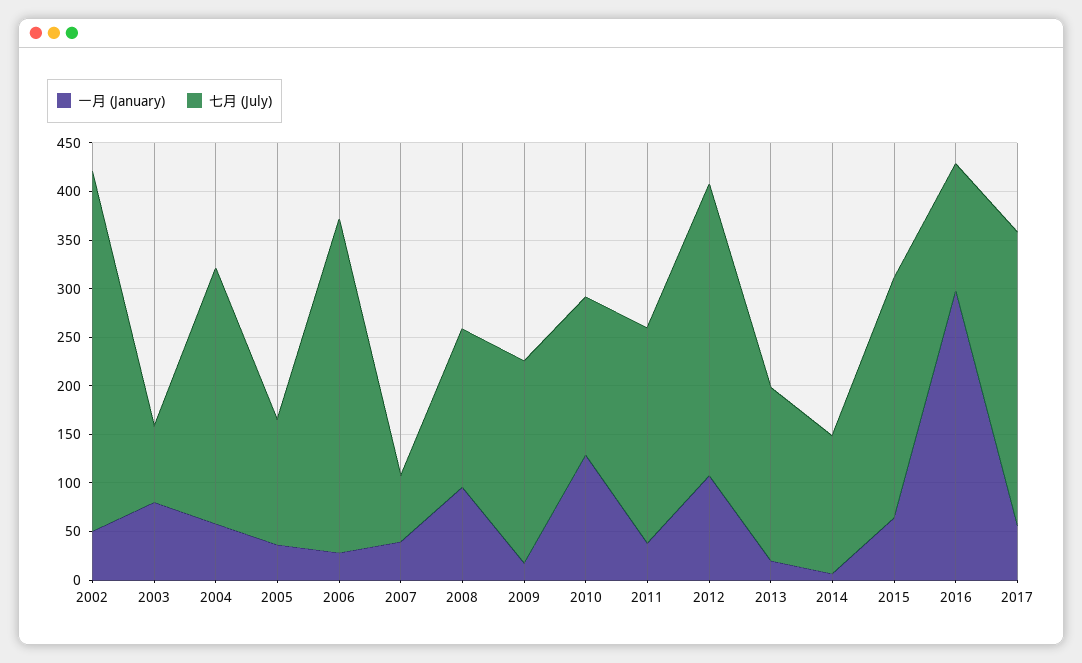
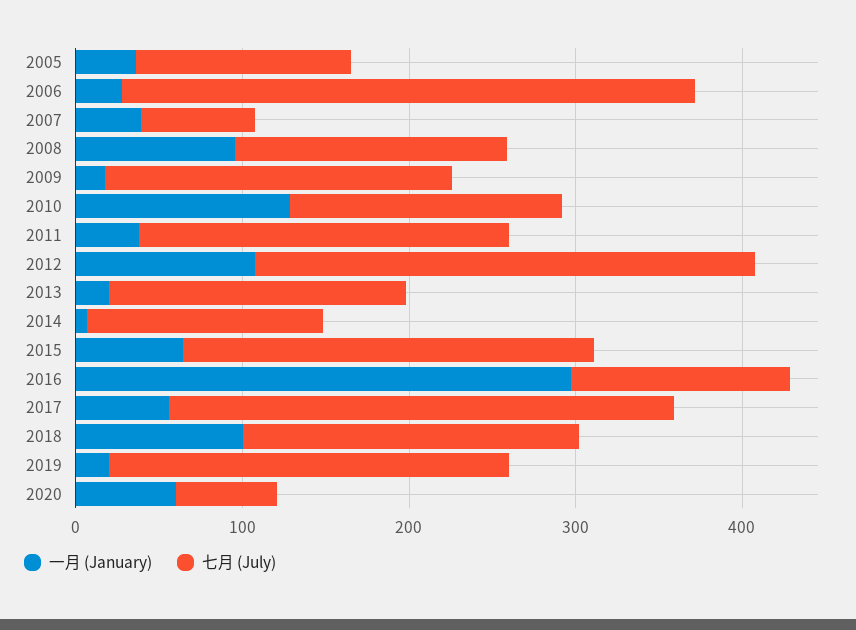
一月 (January), 2002: 50 -> none
七月 (July), 2002: 370 -> none
一月 (January), 2003: 80 -> none
七月 (July), 2003: 80 -> none
一月 (January), 2004: 60 -> none
七月 (July), 2004: 260 -> none
一月 (January), 2018: none -> 100
七月 (July), 2018: none -> 200
一月 (January), 2019: none -> 20
七月 (July), 2019: none -> 240
一月 (January), 2020: none -> 60
七月 (July), 2020: none -> 60

